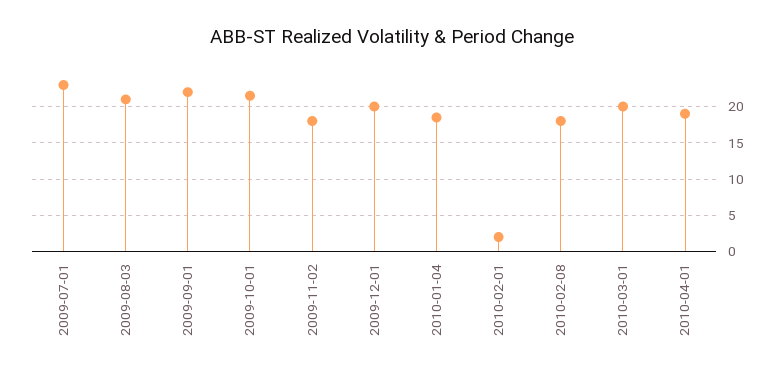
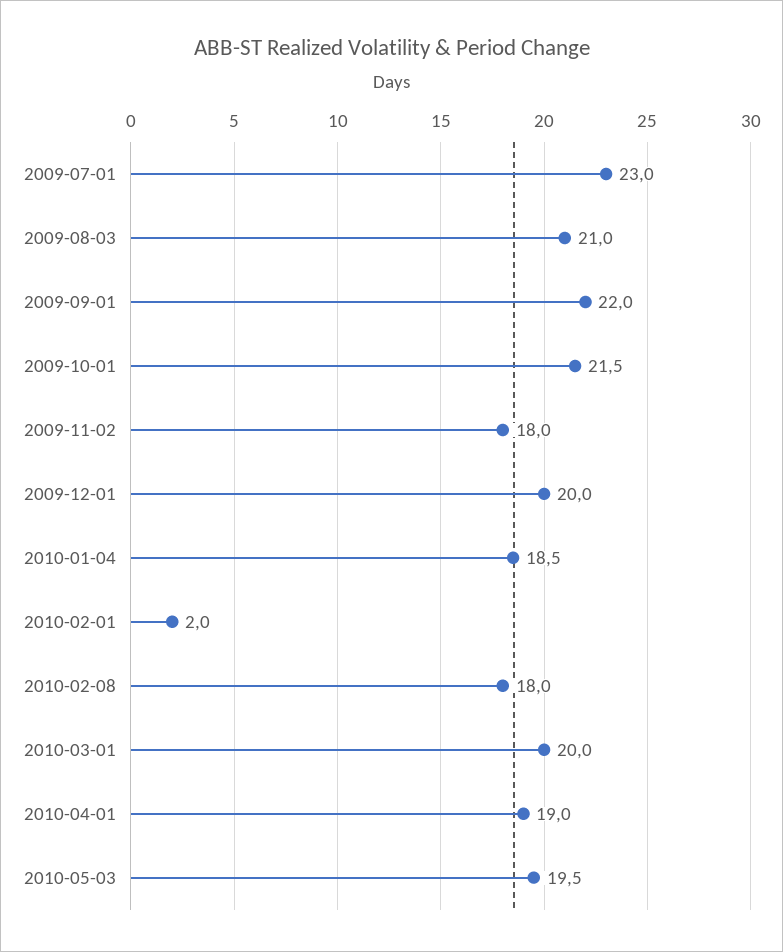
2010-05-03: none -> 19.5

